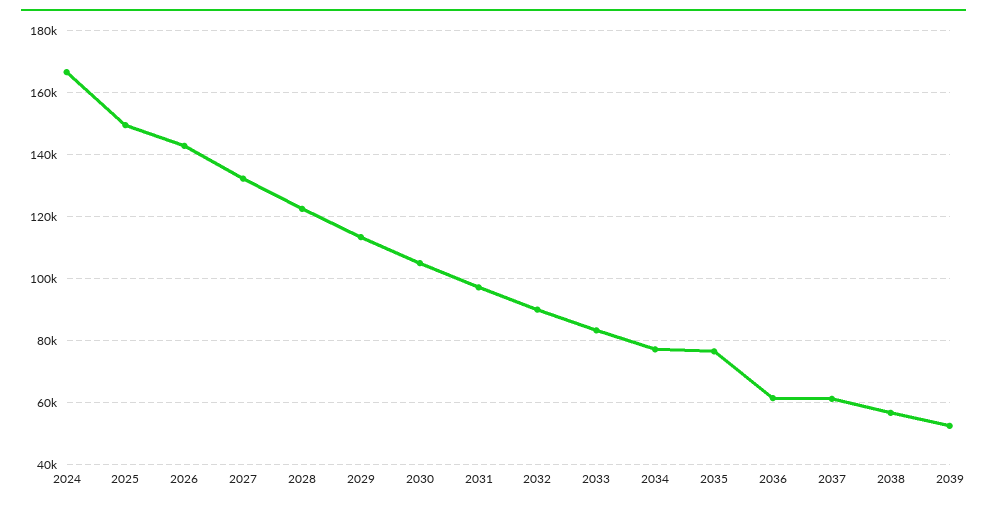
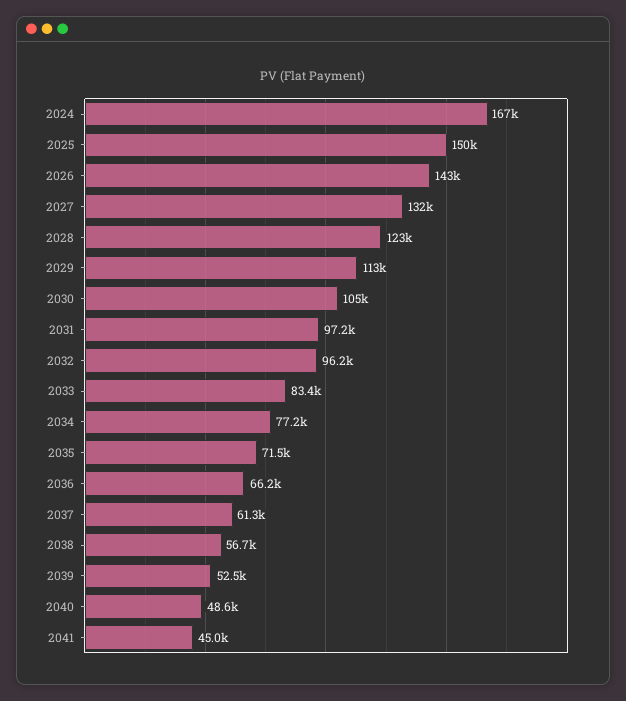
2032: 90000 -> 96200
2035: 76000 -> 71500
2036: 62000 -> 66200
2040: none -> 48600
2041: none -> 45000

